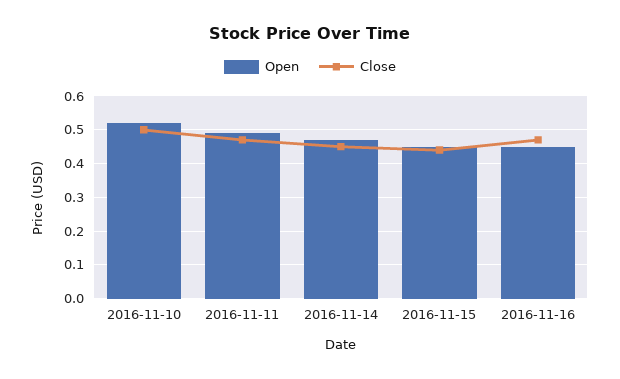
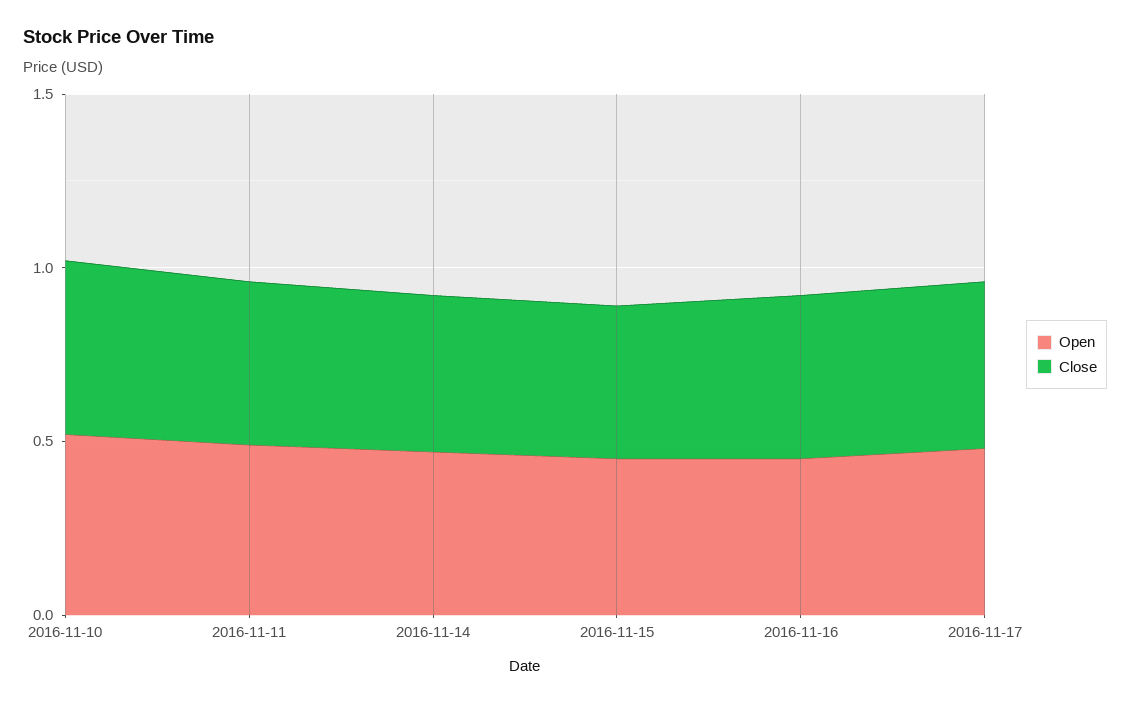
Open, 2016-11-17: none -> 0.5
Close, 2016-11-17: none -> 0.5

